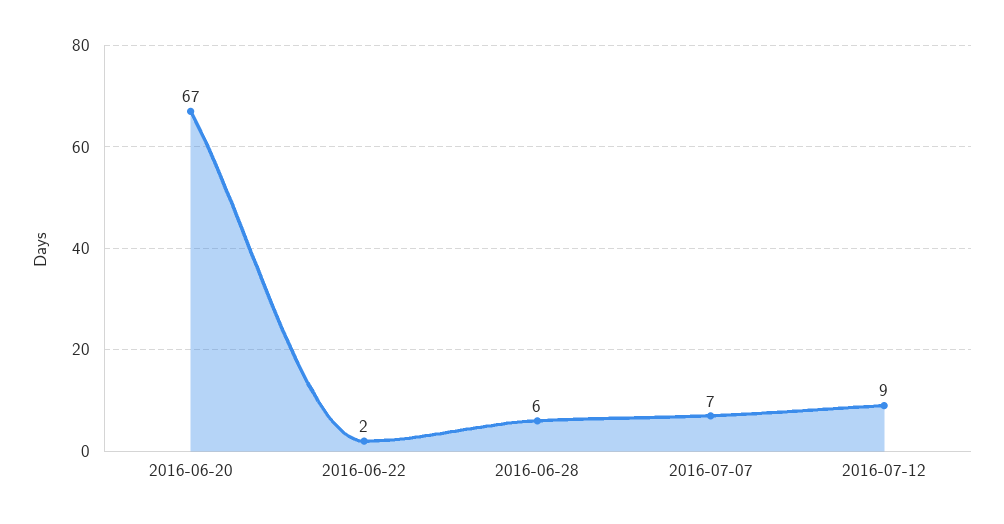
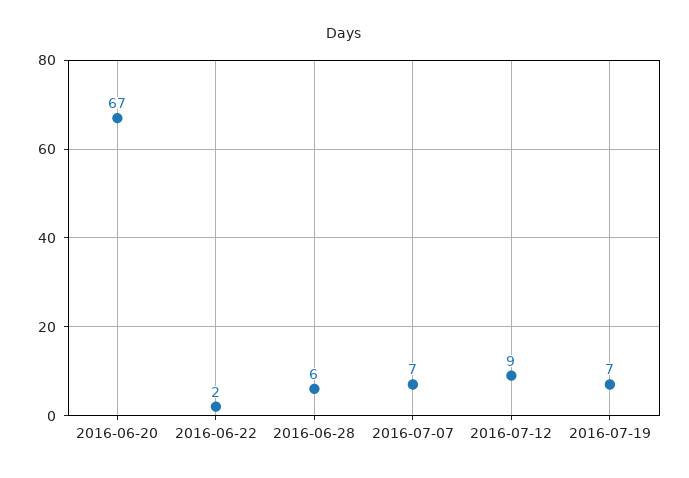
2016-07-19: none -> 7

